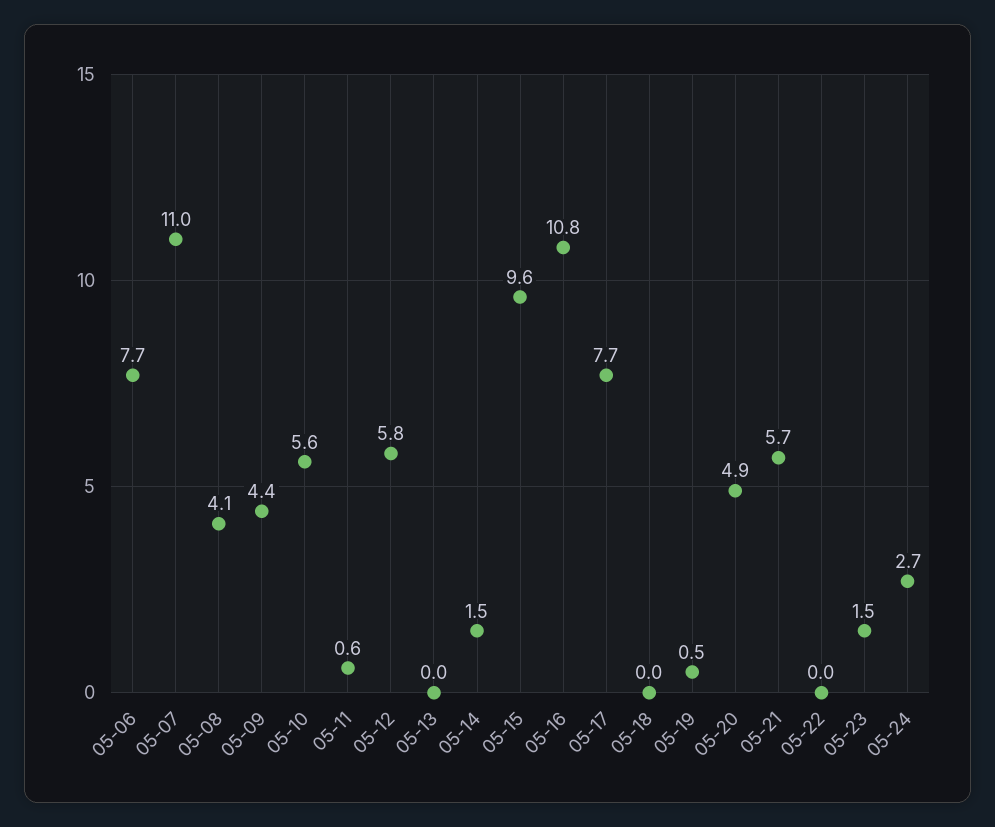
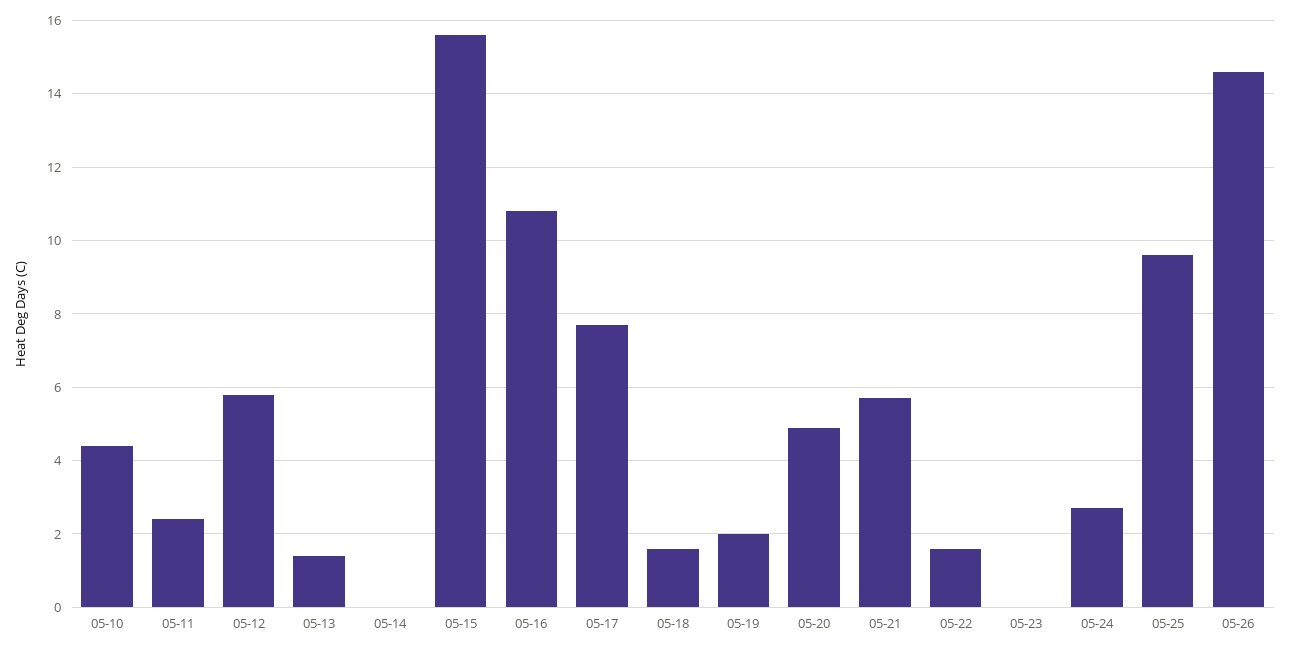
05-06: 7.7 -> none
05-07: 11 -> none
05-08: 4.1 -> none
05-09: 4.4 -> none
05-10: 5.6 -> 4.5
05-11: 0.6 -> 2.5
05-13: 0 -> 1.5
05-14: 1.5 -> 0
05-15: 9.6 -> 15.5
05-18: 0 -> 1.5
05-19: 0.5 -> 2
05-22: 0 -> 1.5
05-23: 1.5 -> 0
05-25: none -> 9.5
05-26: none -> 14.5

